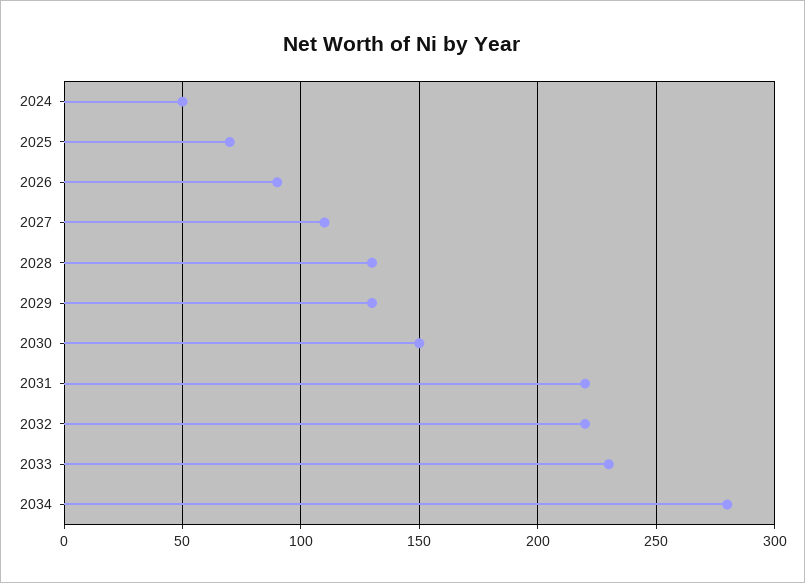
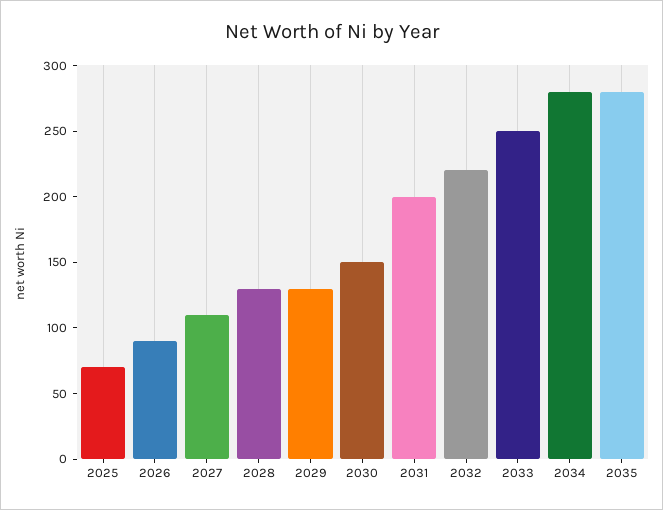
2024: 50 -> none
2031: 220 -> 200
2033: 230 -> 250
2035: none -> 280

